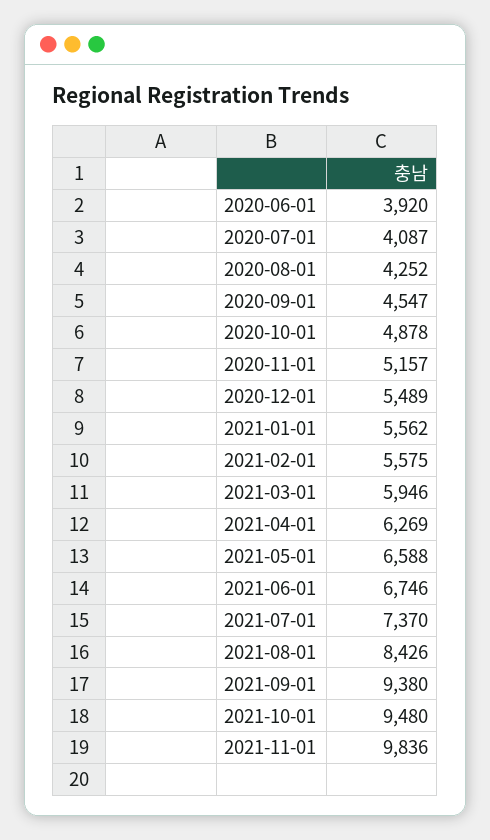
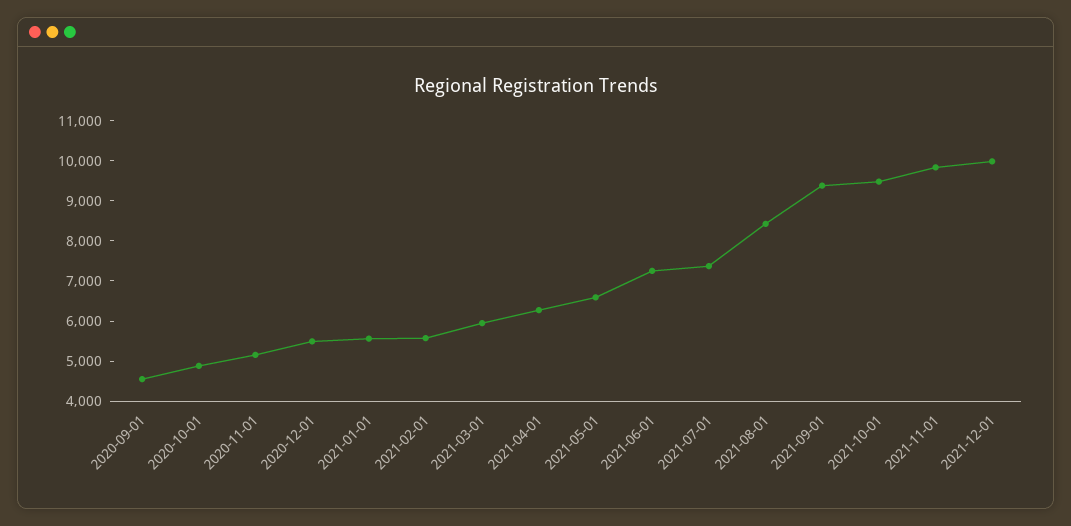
2020-06-01: 3920 -> none
2020-07-01: 4087 -> none
2020-08-01: 4252 -> none
2021-06-01: 6746 -> 7200
2021-12-01: none -> 10000

